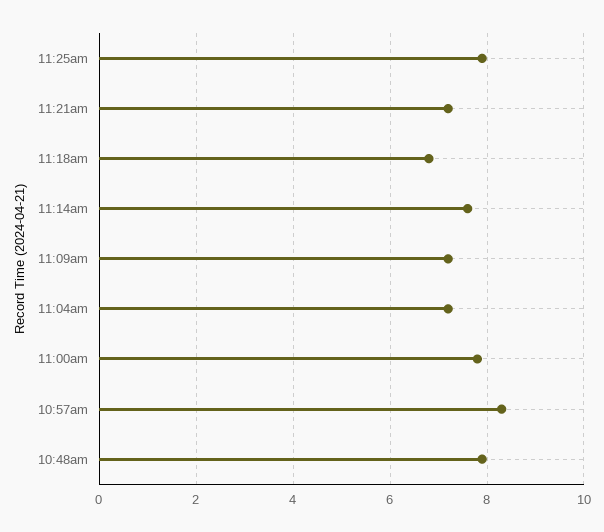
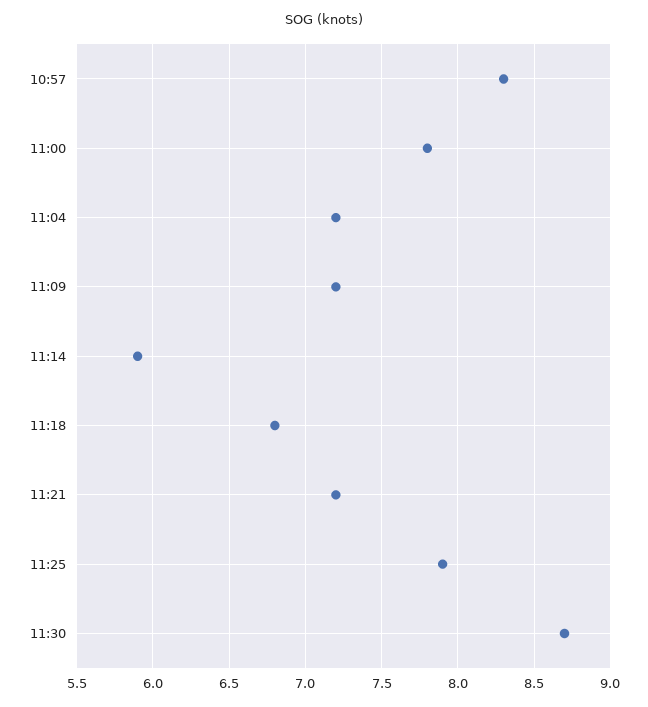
11:14am: 7.5 -> 5.9
10:48am: 8 -> none
11:30: none -> 8.7

